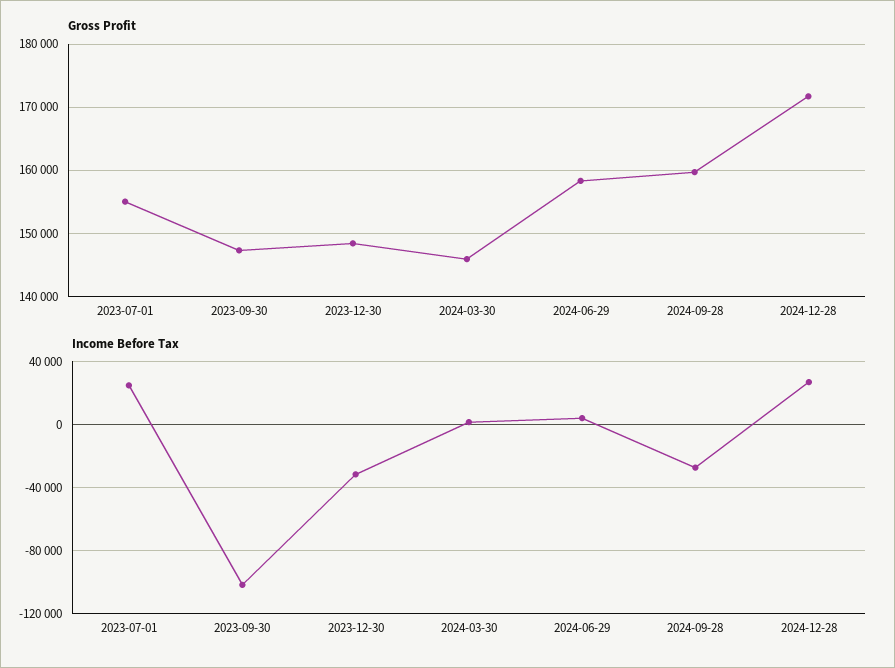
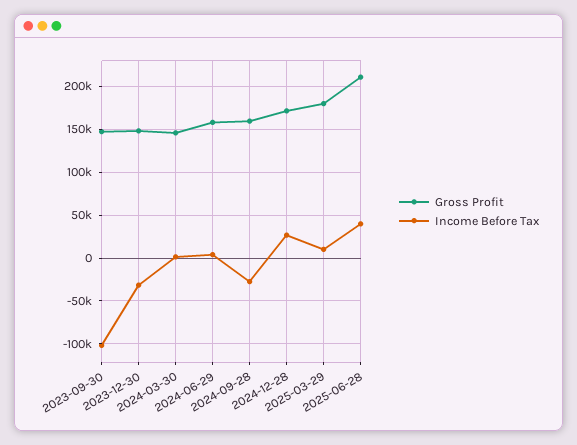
Gross Profit, 2023-07-01: 155000 -> none
Income Before Tax, 2023-07-01: 25000 -> none
Gross Profit, 2025-03-29: none -> 180000
Income Before Tax, 2025-03-29: none -> 10000
Gross Profit, 2025-06-28: none -> 210000
Income Before Tax, 2025-06-28: none -> 40000

